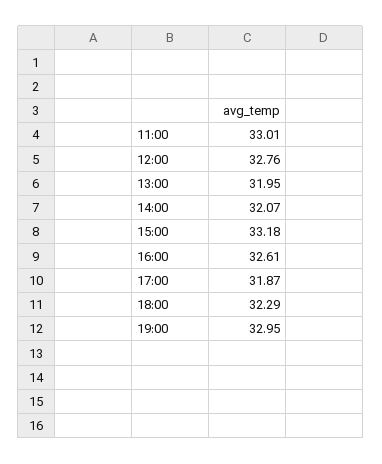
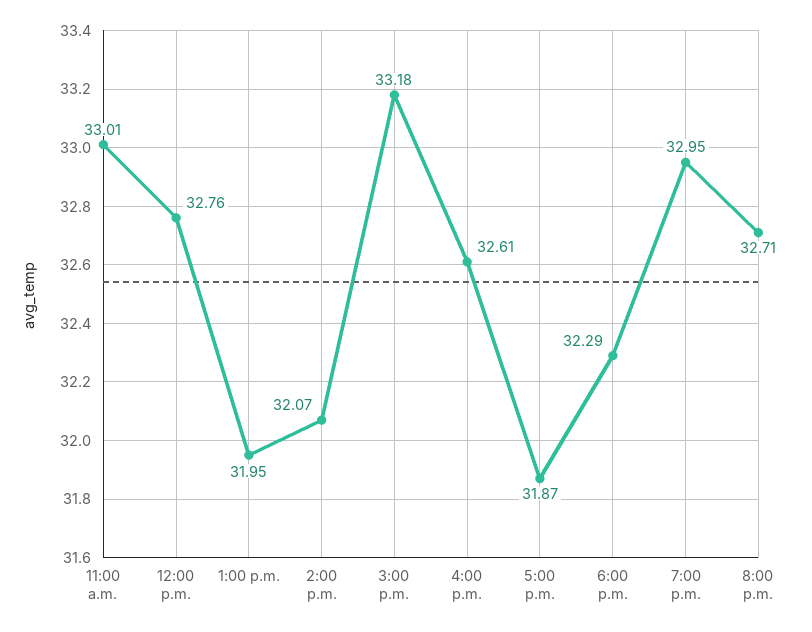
8:00 p.m.: none -> 32.71

